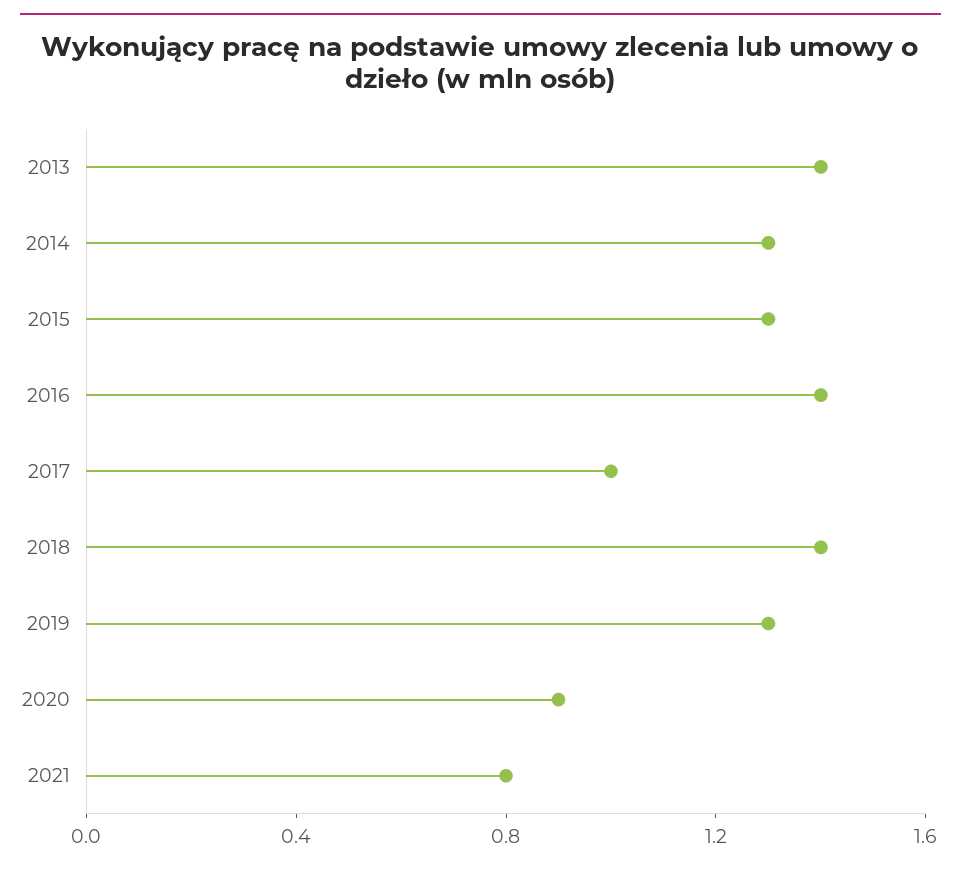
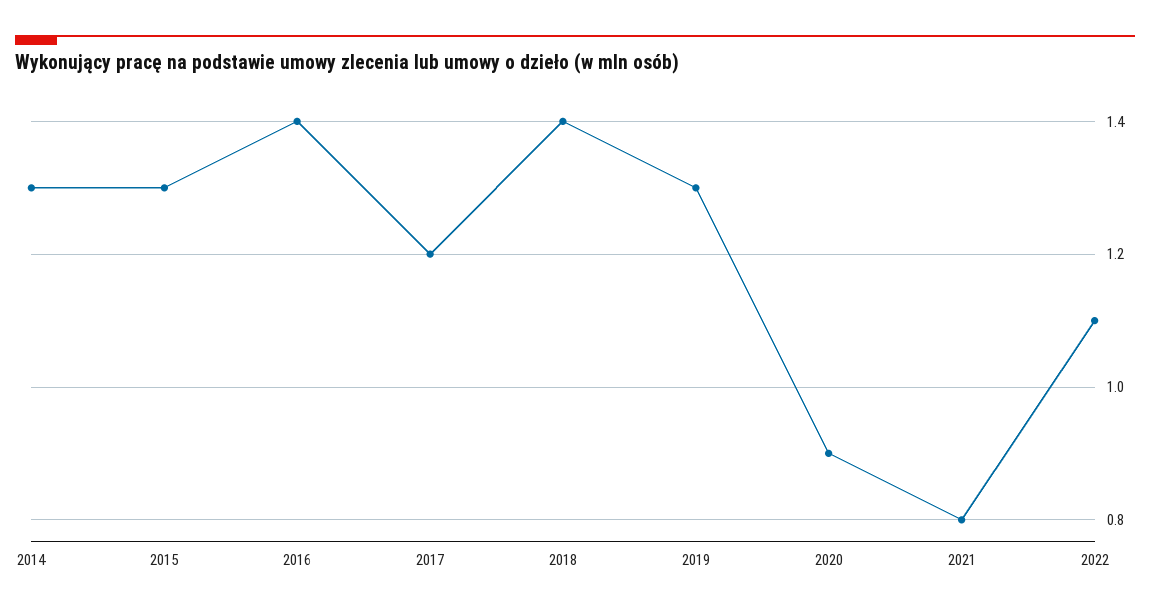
2013: 1.4 -> none
2017: 1 -> 1.2
2022: none -> 1.1

